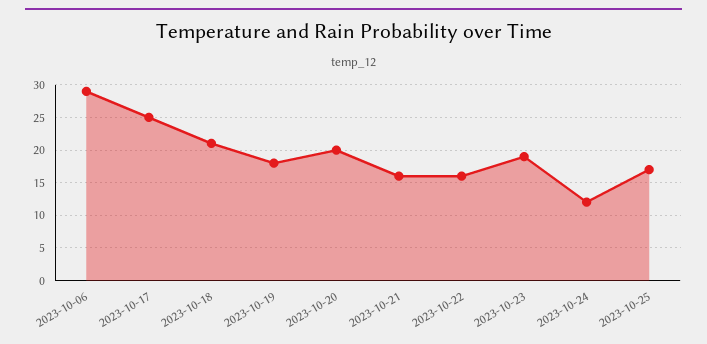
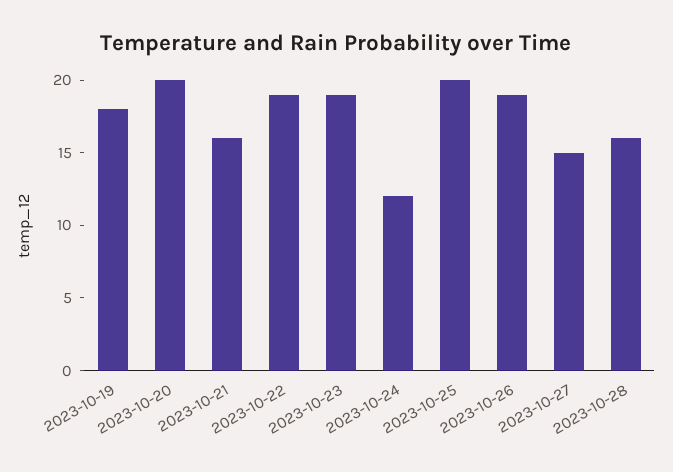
2023-10-06: 29 -> none
2023-10-17: 25 -> none
2023-10-18: 21 -> none
2023-10-22: 16 -> 19
2023-10-25: 17 -> 20
2023-10-26: none -> 19
2023-10-27: none -> 15
2023-10-28: none -> 16

